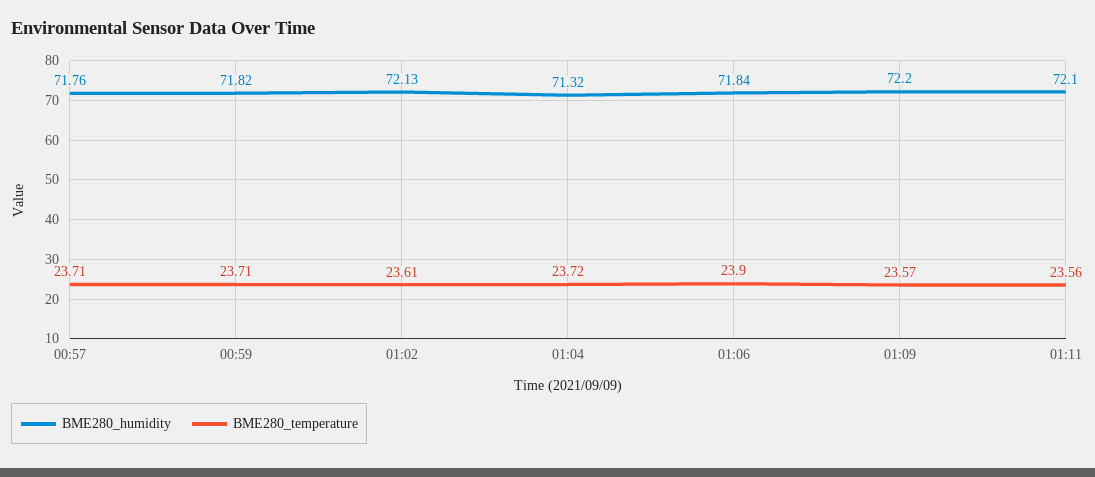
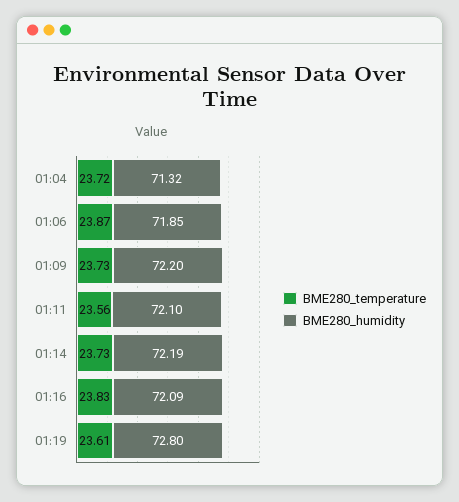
BME280_humidity, 00:57: 71.76 -> none
BME280_temperature, 00:57: 23.71 -> none
BME280_humidity, 00:59: 71.82 -> none
BME280_temperature, 00:59: 23.71 -> none
BME280_humidity, 01:02: 72.13 -> none
BME280_temperature, 01:02: 23.61 -> none
BME280_humidity, 01:06: 71.84 -> 71.85
BME280_temperature, 01:06: 23.9 -> 23.87
BME280_temperature, 01:09: 23.57 -> 23.73
BME280_temperature, 01:14: none -> 23.73
BME280_humidity, 01:14: none -> 72.19
BME280_temperature, 01:16: none -> 23.83
BME280_humidity, 01:16: none -> 72.09
BME280_temperature, 01:19: none -> 23.61
BME280_humidity, 01:19: none -> 72.8

